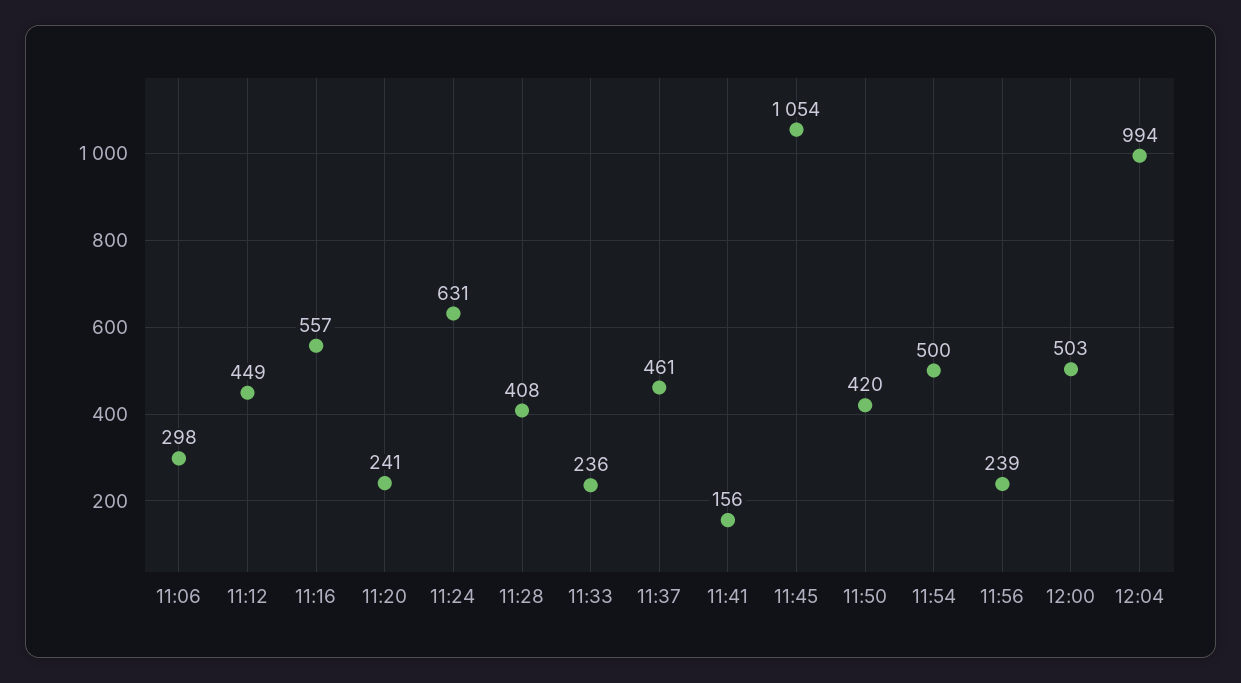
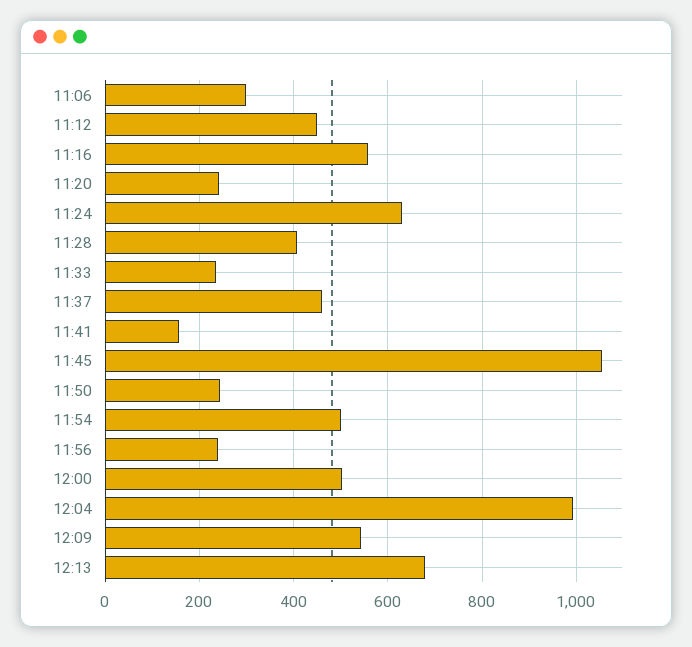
11:50: 420 -> 240
12:09: none -> 540
12:13: none -> 680

